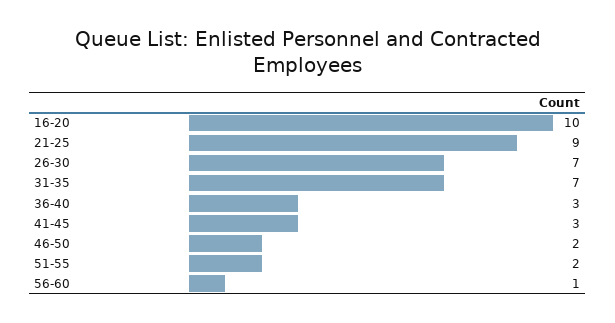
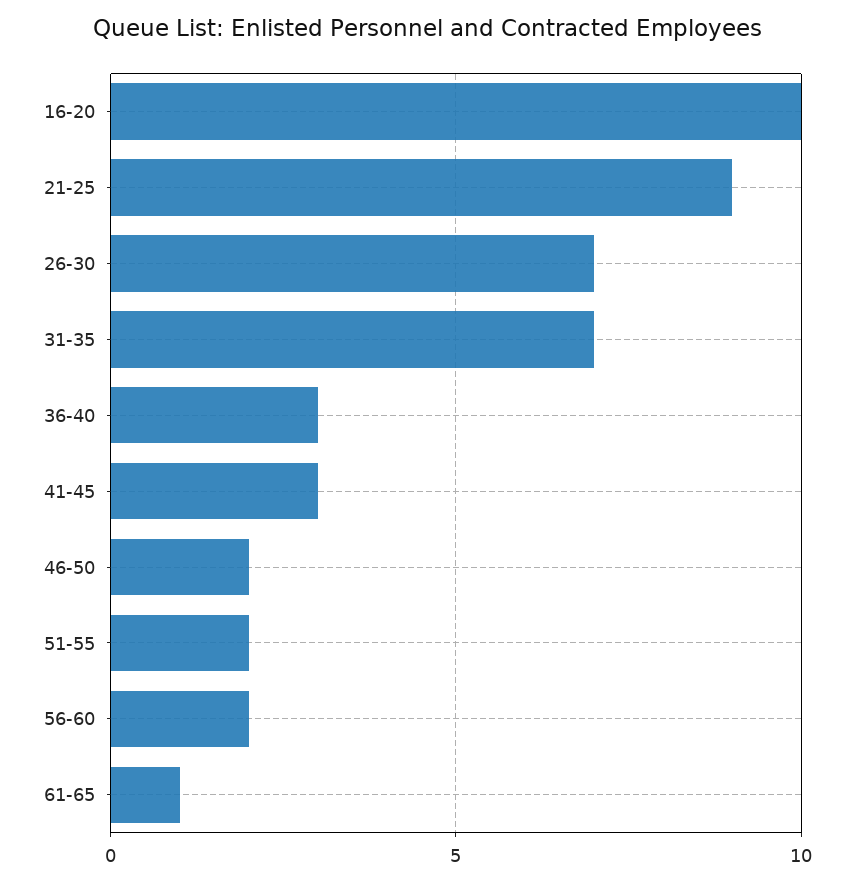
56-60: 1 -> 2
61-65: none -> 1

